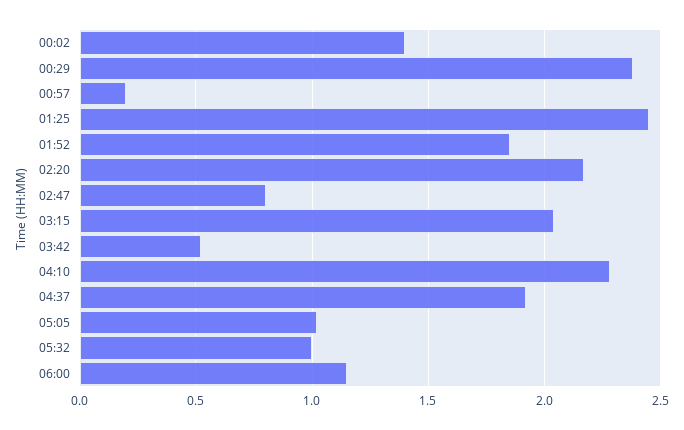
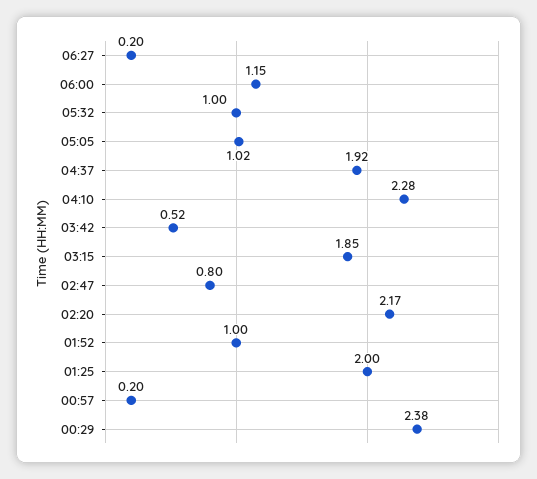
00:02: 1.4 -> none
01:25: 2.45 -> 2
01:52: 1.85 -> 1
03:15: 2.05 -> 1.85
06:27: none -> 0.2

